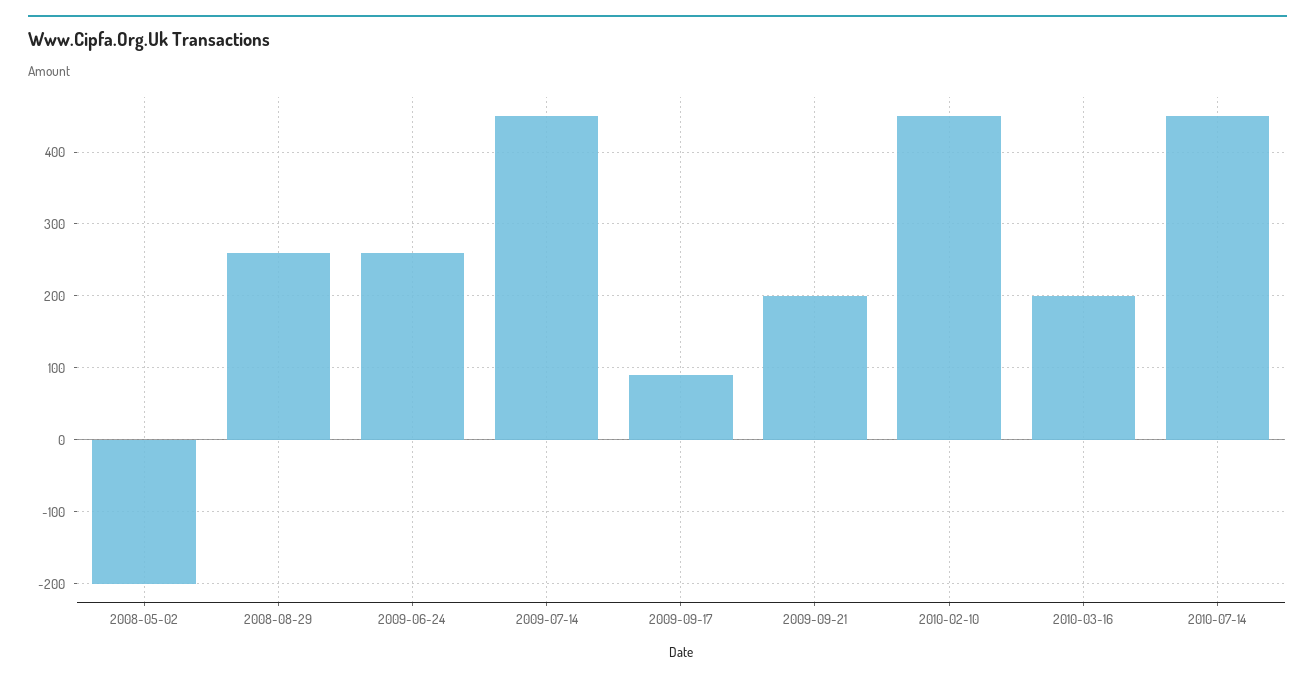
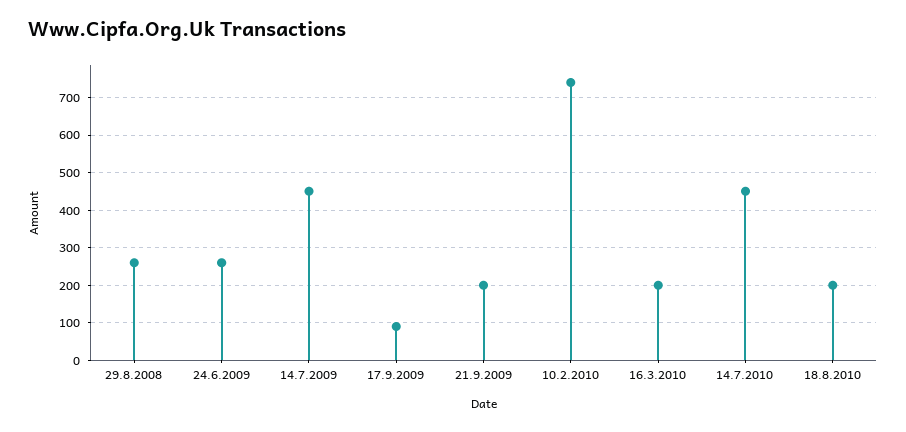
2008-05-02: -200 -> none
2010-02-10: 450 -> 740
18.8.2010: none -> 200

